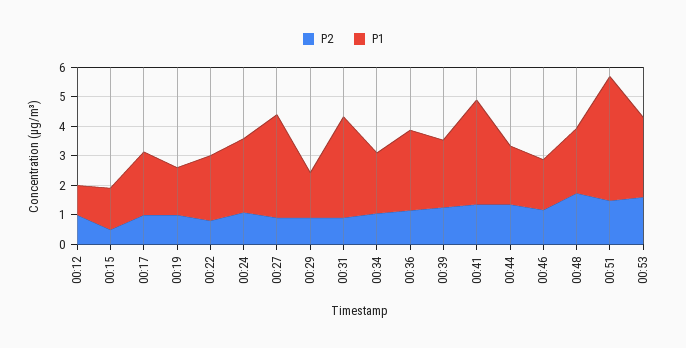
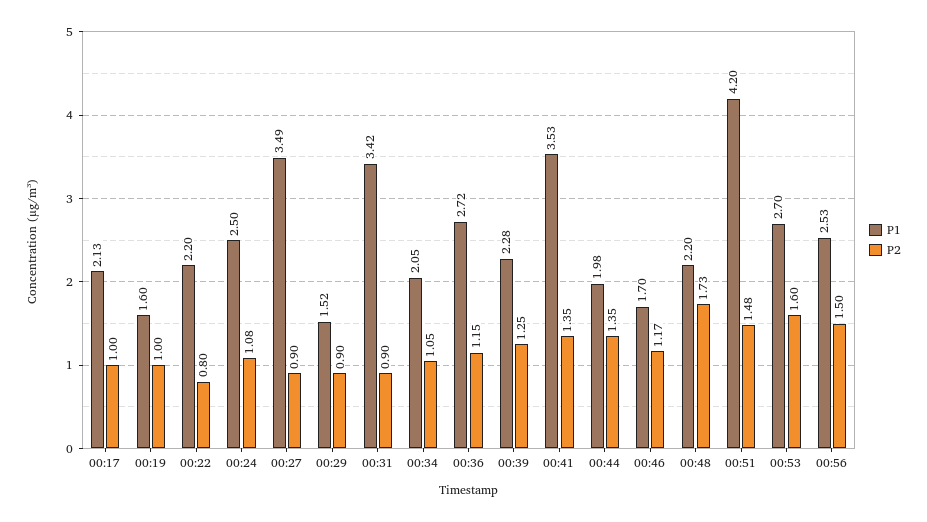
P2, 00:12: 1 -> none
P1, 00:12: 1 -> none
P2, 00:15: 0.5 -> none
P1, 00:15: 1.5 -> none
P1, 00:56: none -> 2.53
P2, 00:56: none -> 1.5

